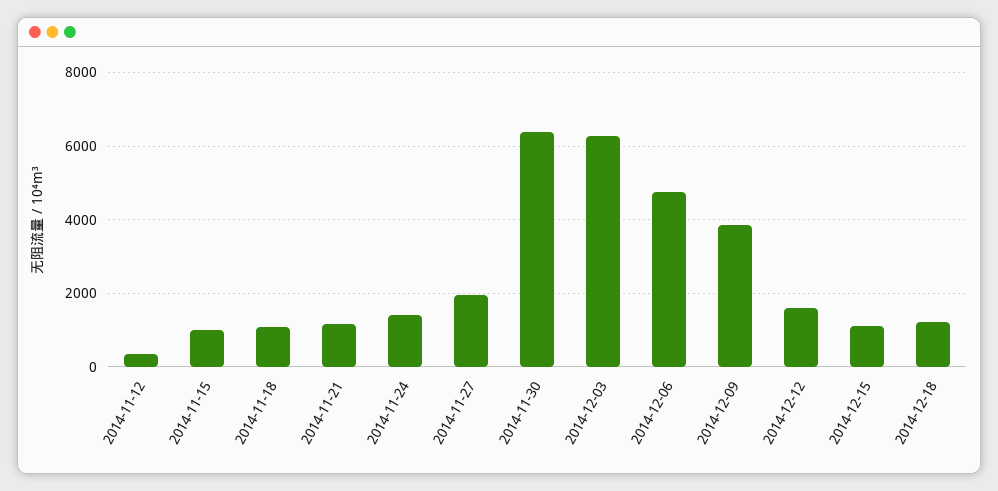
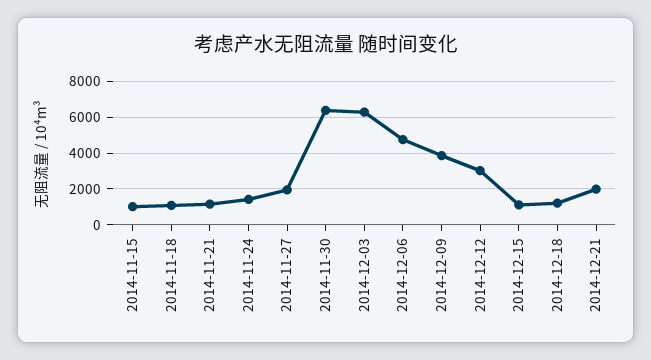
2014-11-12: 400 -> none
2014-12-12: 1600 -> 3000
2014-12-21: none -> 2000

